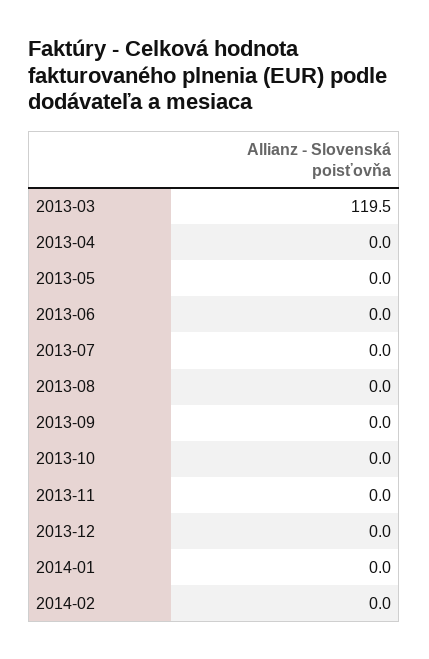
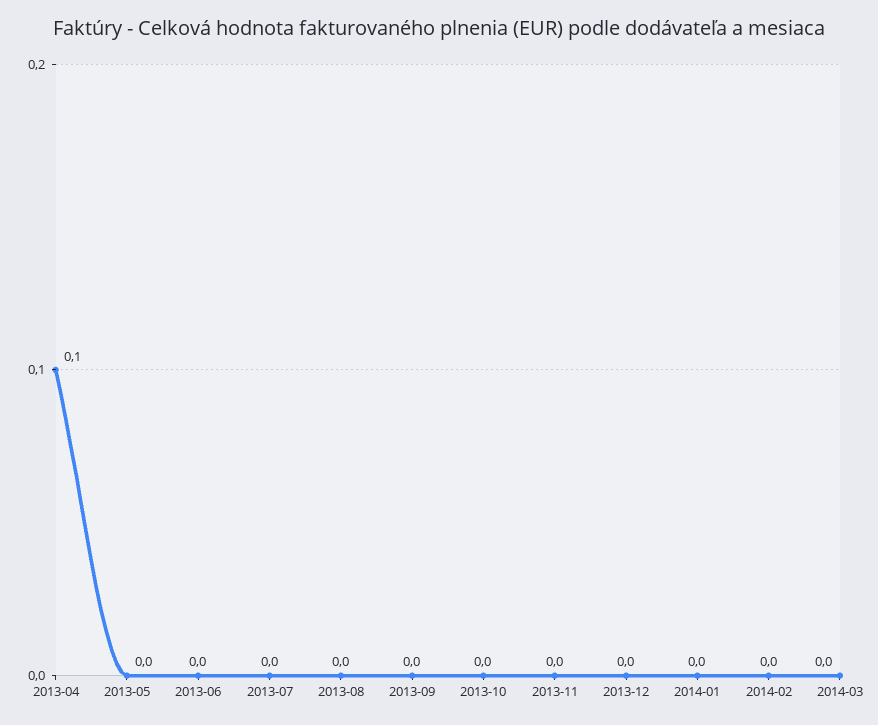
2013-03: 119.5 -> none
2013-04: 0 -> 0.1
2014-03: none -> 0

